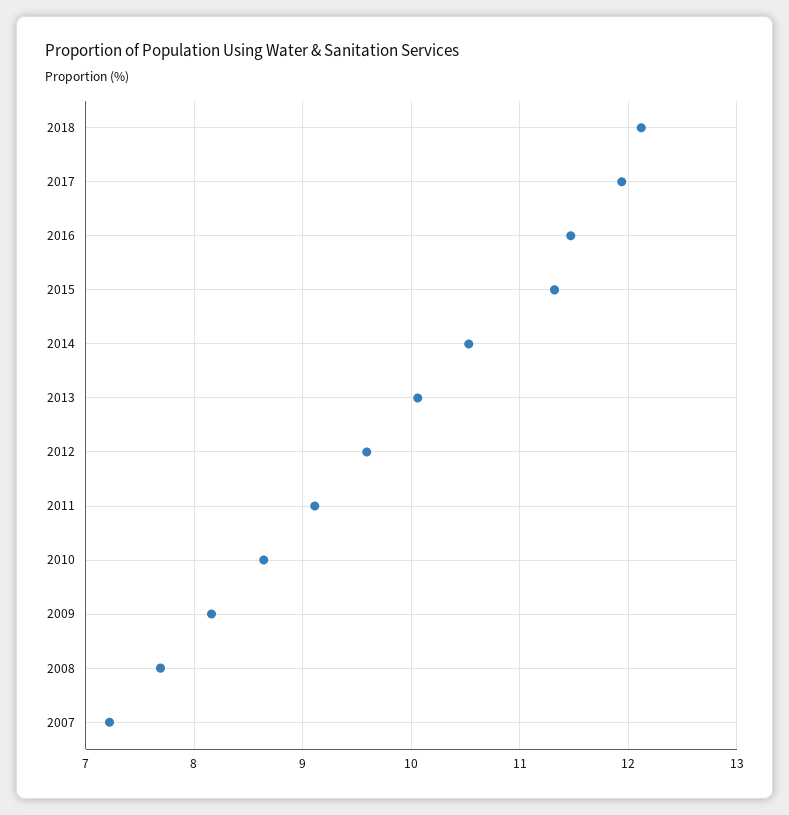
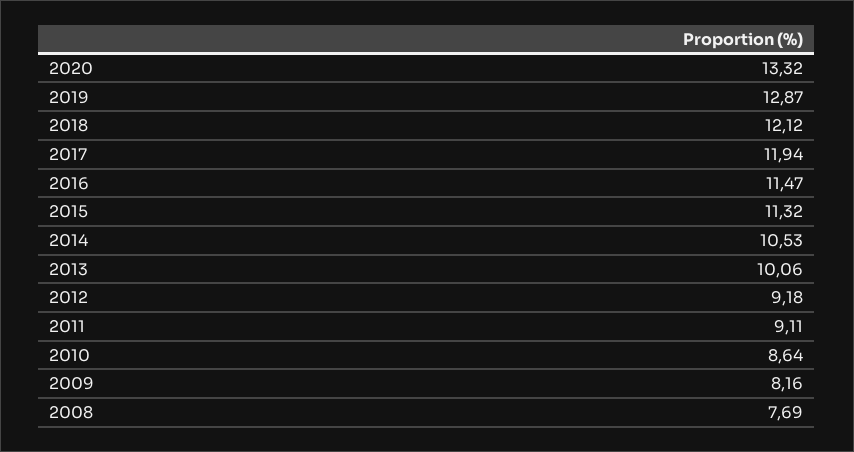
2012: 9.6 -> 9.18
2007: 7.2 -> none
2020: none -> 13.32
2019: none -> 12.87

